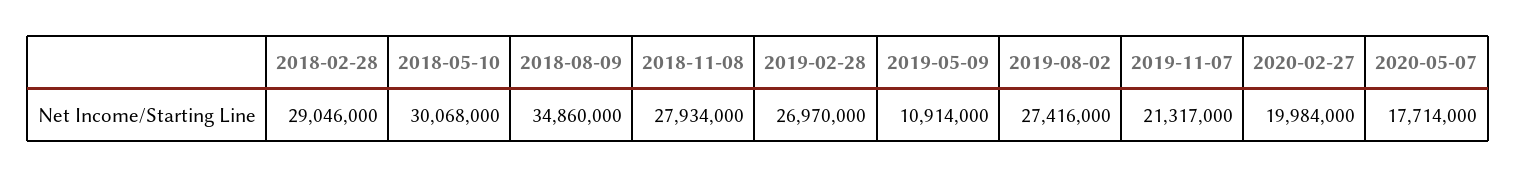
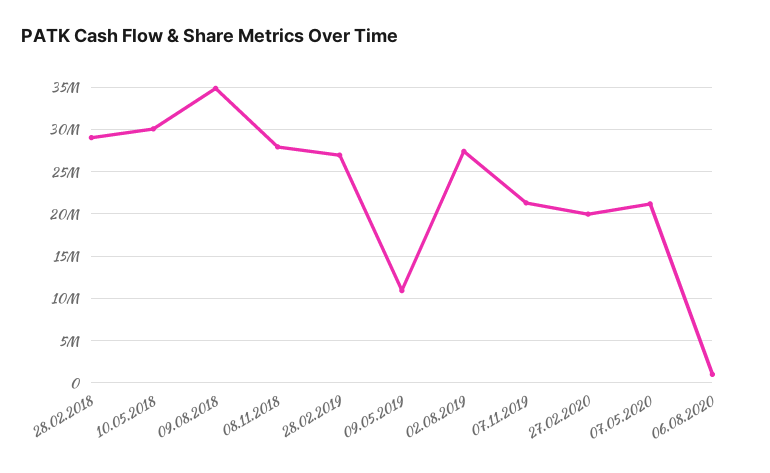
2020-05-07: 17714000 -> 21000000
06.08.2020: none -> 1000000

